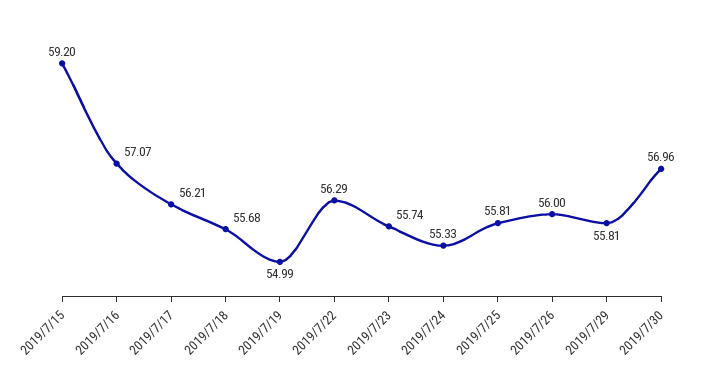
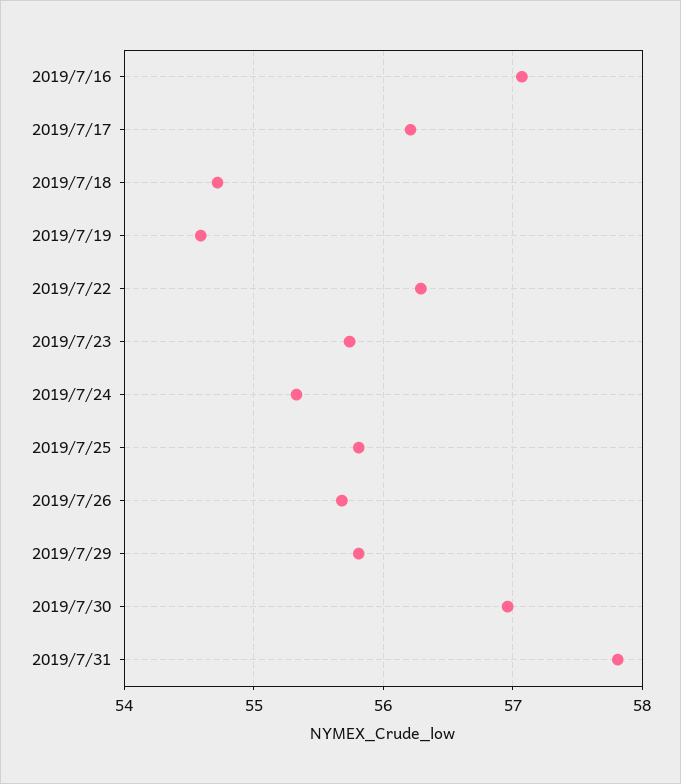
2019/7/15: 59.2 -> none
2019/7/18: 55.68 -> 54.7
2019/7/19: 54.99 -> 54.6
2019/7/26: 56 -> 55.7
2019/7/31: none -> 57.8

